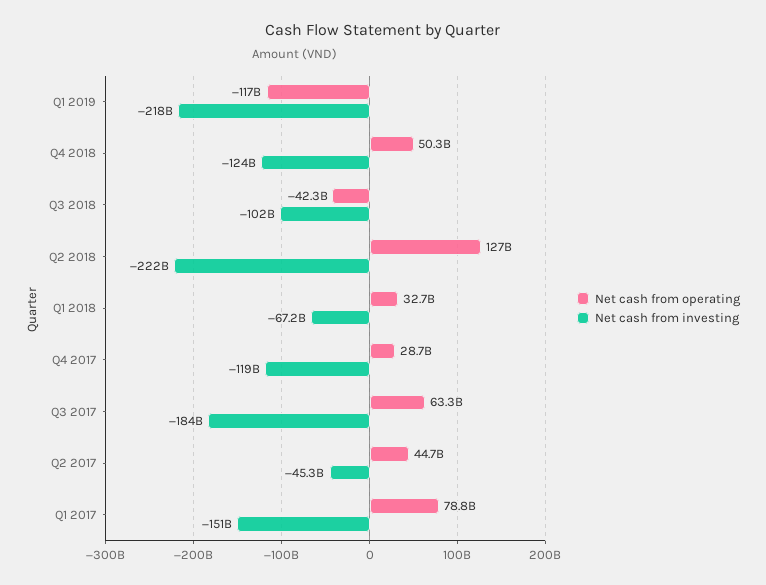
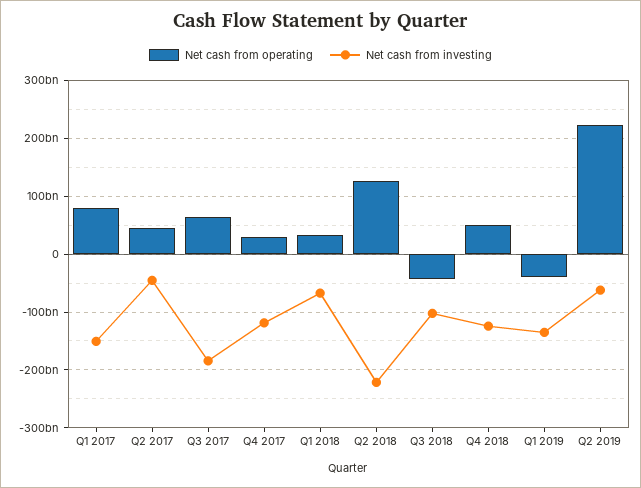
Net cash from operating, Q1 2019: -117000000000 -> -40000000000
Net cash from investing, Q1 2019: -218000000000 -> -140000000000
Net cash from operating, Q2 2019: none -> 220000000000
Net cash from investing, Q2 2019: none -> -60000000000

